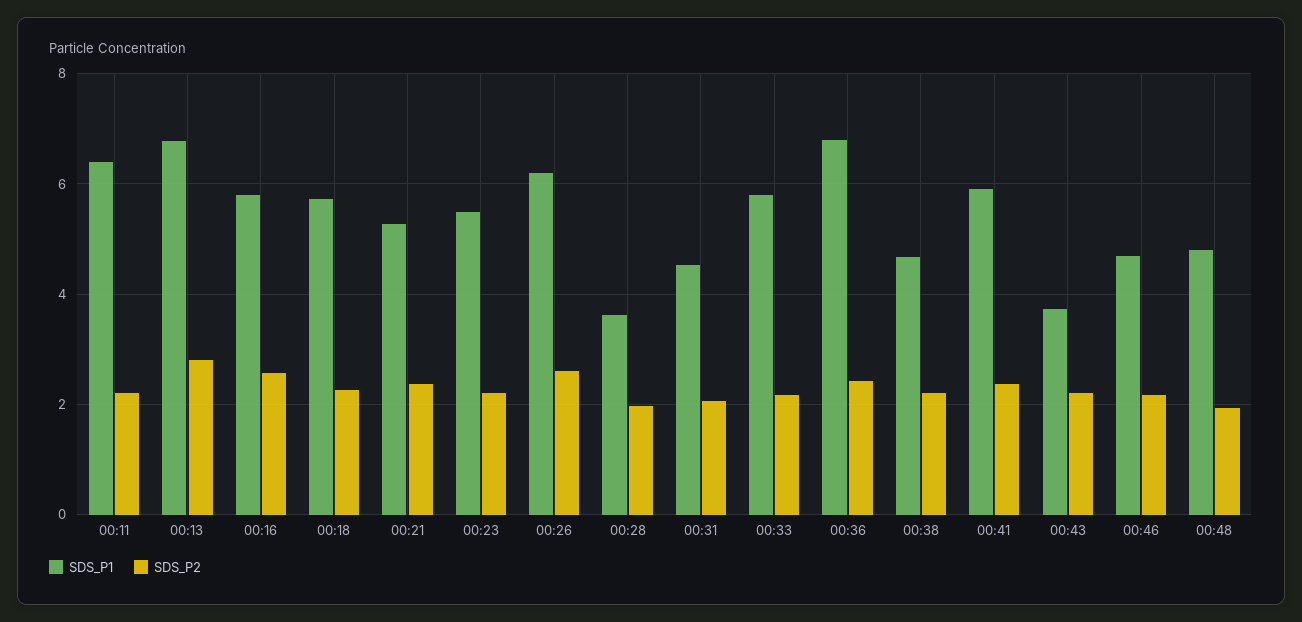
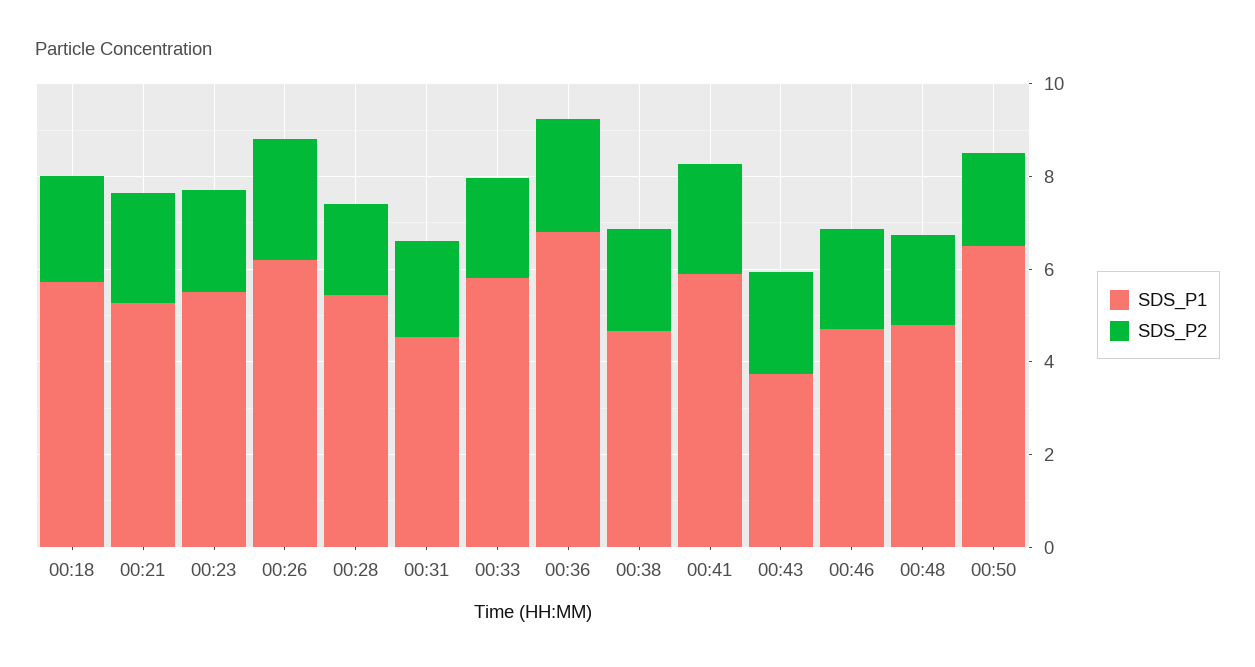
SDS_P1, 00:11: 6.4 -> none
SDS_P2, 00:11: 2.2 -> none
SDS_P1, 00:13: 6.8 -> none
SDS_P2, 00:13: 2.8 -> none
SDS_P1, 00:16: 5.8 -> none
SDS_P2, 00:16: 2.6 -> none
SDS_P1, 00:28: 3.6 -> 5.5
SDS_P1, 00:50: none -> 6.5
SDS_P2, 00:50: none -> 2

